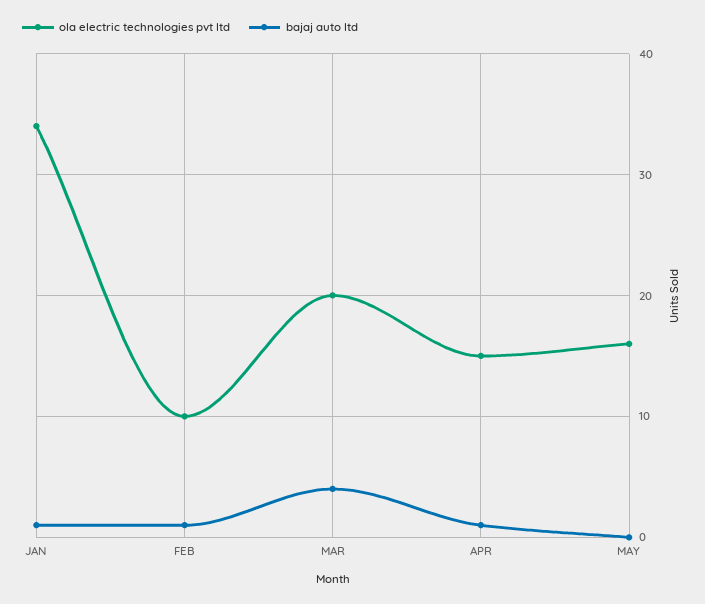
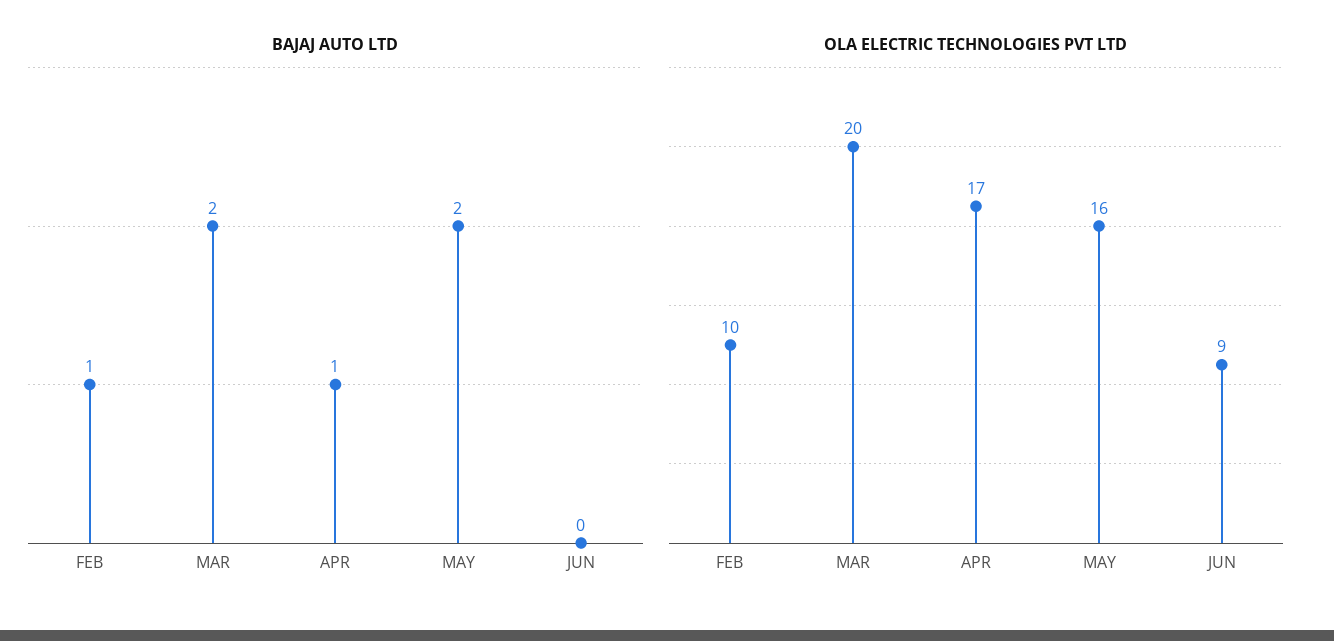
ola electric technologies pvt ltd, JAN: 34 -> none
bajaj auto ltd, JAN: 1 -> none
bajaj auto ltd, MAR: 4 -> 2
ola electric technologies pvt ltd, APR: 15 -> 17
bajaj auto ltd, MAY: 0 -> 2
bajaj auto ltd, JUN: none -> 0
ola electric technologies pvt ltd, JUN: none -> 9

